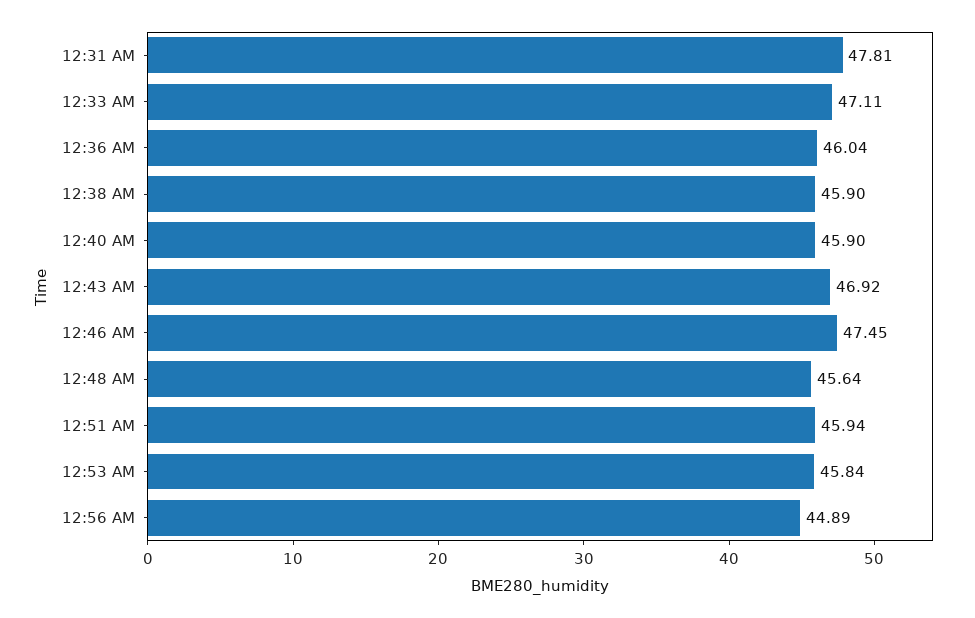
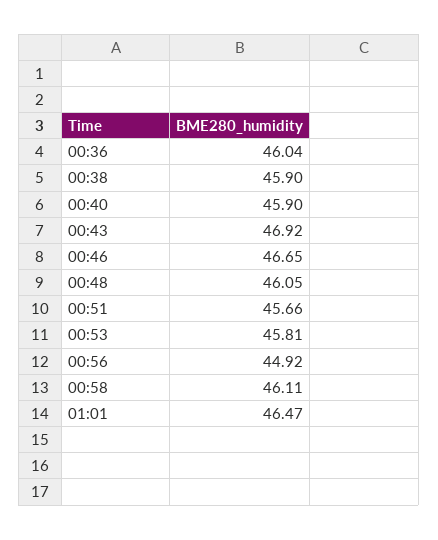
12:31 AM: 47.81 -> none
12:33 AM: 47.11 -> none
12:46 AM: 47.45 -> 46.65
12:48 AM: 45.64 -> 46.05
12:51 AM: 45.94 -> 45.66
12:53 AM: 45.84 -> 45.81
12:56 AM: 44.89 -> 44.92
00:58: none -> 46.11
01:01: none -> 46.47

